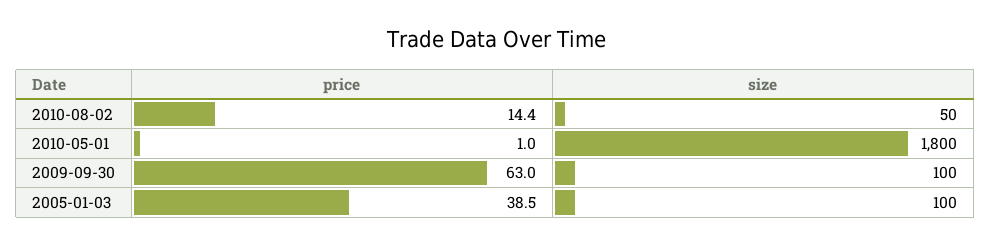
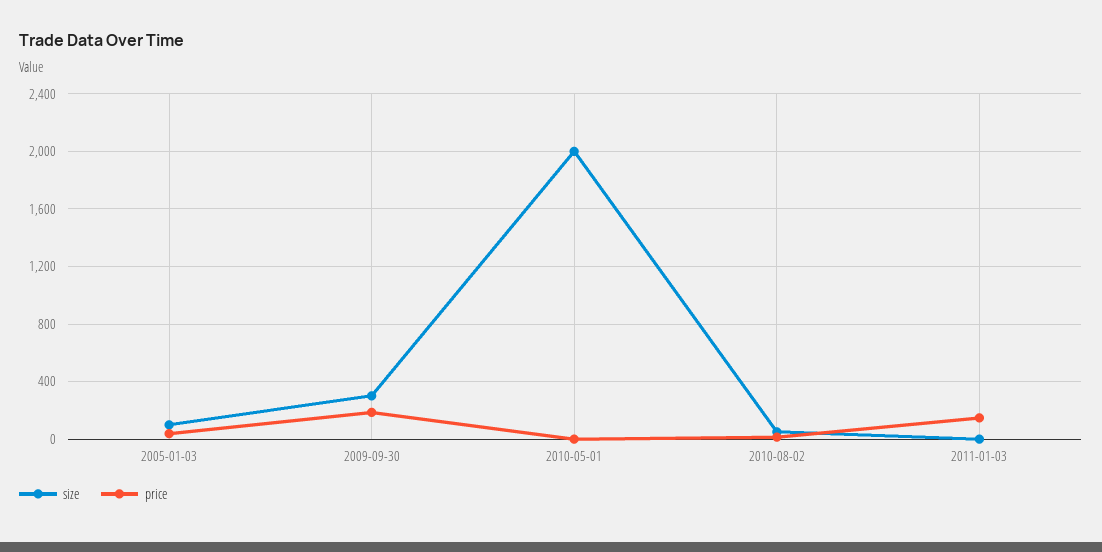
size, 2010-05-01: 1800 -> 2000
price, 2009-09-30: 63 -> 200
size, 2009-09-30: 100 -> 300
size, 2011-01-03: none -> 0
price, 2011-01-03: none -> 150

